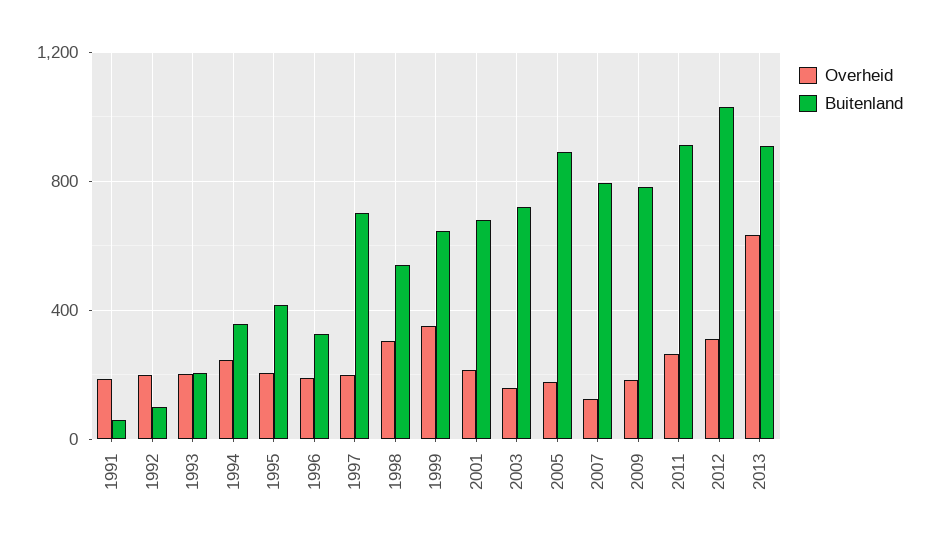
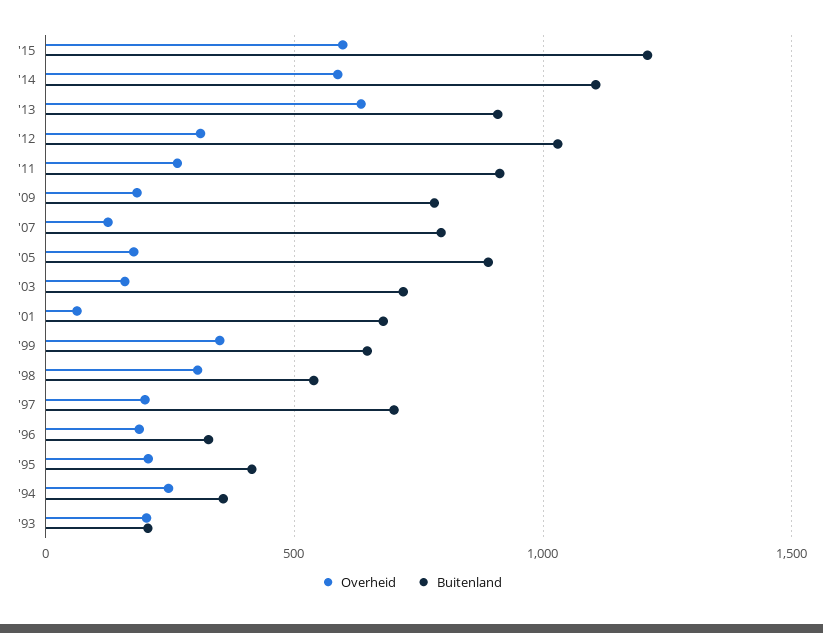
Overheid, 1991: 200 -> none
Buitenland, 1991: 50 -> none
Overheid, 1992: 200 -> none
Buitenland, 1992: 100 -> none
Overheid, 2001: 200 -> 50
Overheid, '15: none -> 600
Buitenland, '15: none -> 1200
Overheid, '14: none -> 600
Buitenland, '14: none -> 1100

